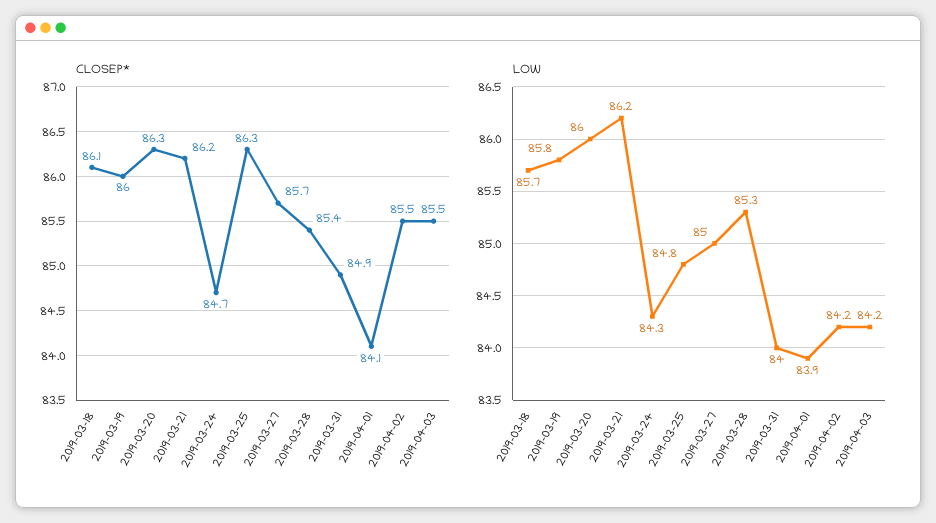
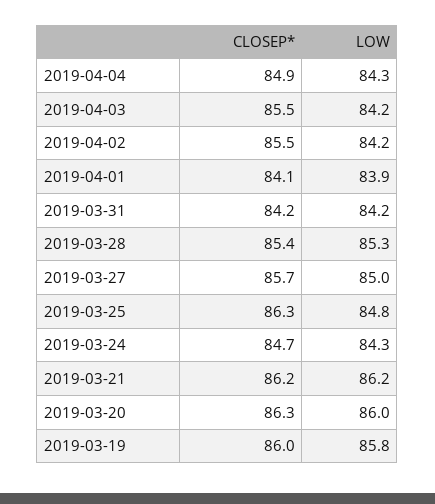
CLOSEP*, 2019-03-18: 86.1 -> none
CLOSEP*, 2019-03-31: 84.9 -> 84.2
LOW, 2019-03-18: 85.7 -> none
LOW, 2019-03-31: 84 -> 84.2
CLOSEP*, 2019-04-04: none -> 84.9
LOW, 2019-04-04: none -> 84.3

